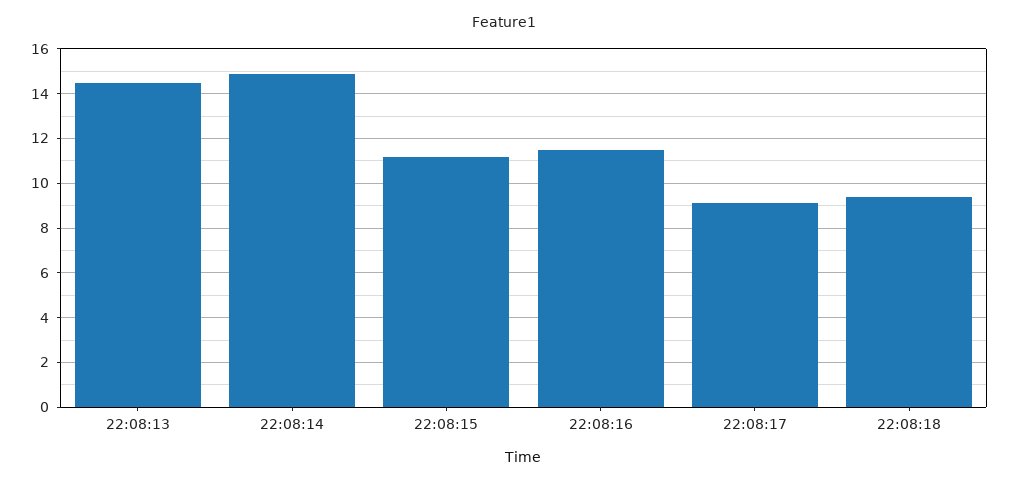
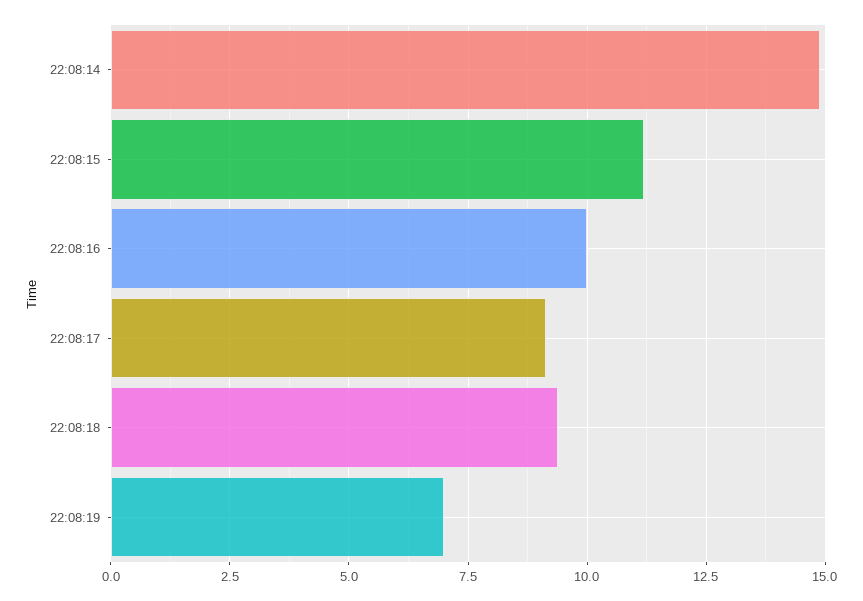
22:08:13: 14.5 -> none
22:08:16: 11.5 -> 10
22:08:19: none -> 7

